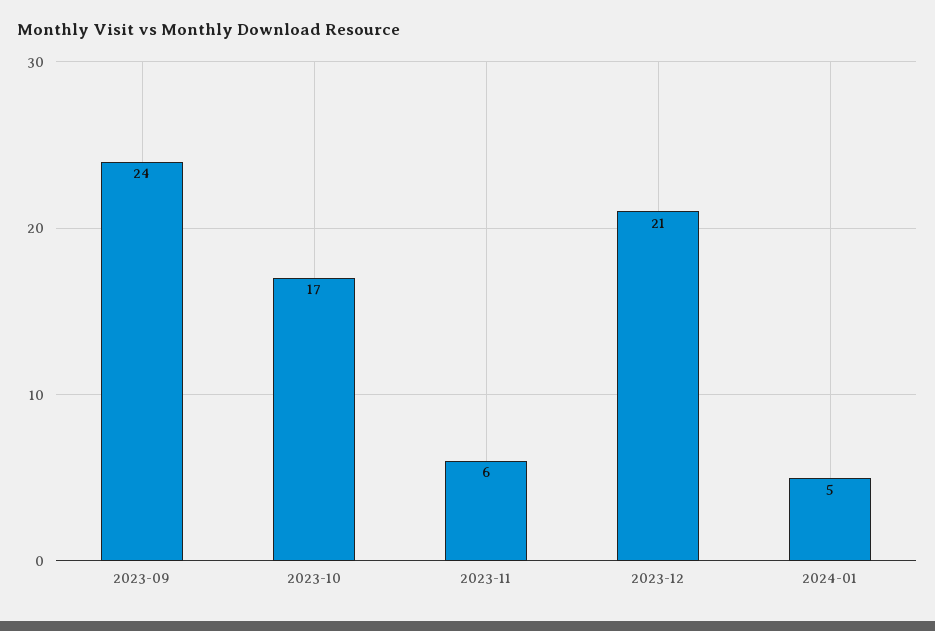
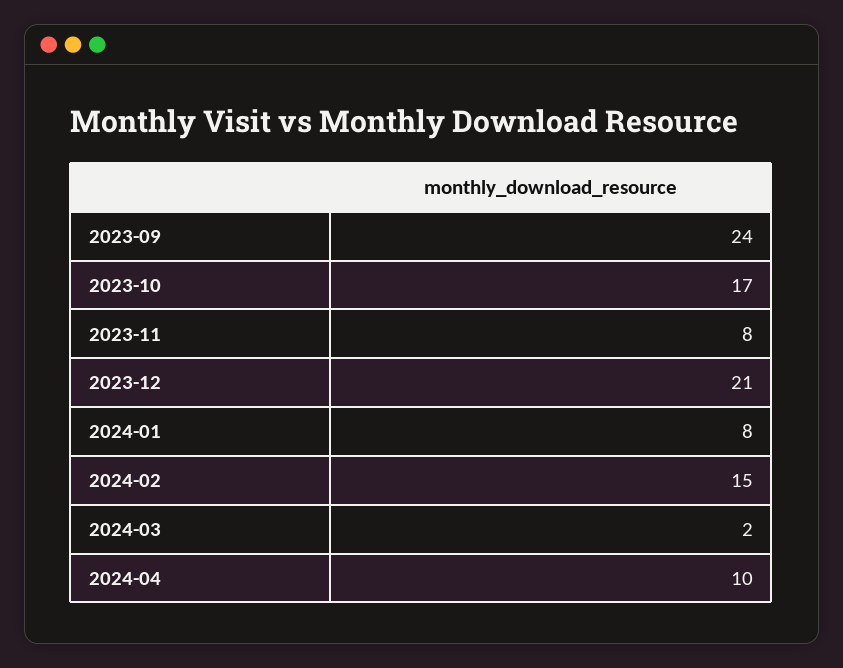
2023-11: 6 -> 8
2024-01: 5 -> 8
2024-02: none -> 15
2024-03: none -> 2
2024-04: none -> 10

